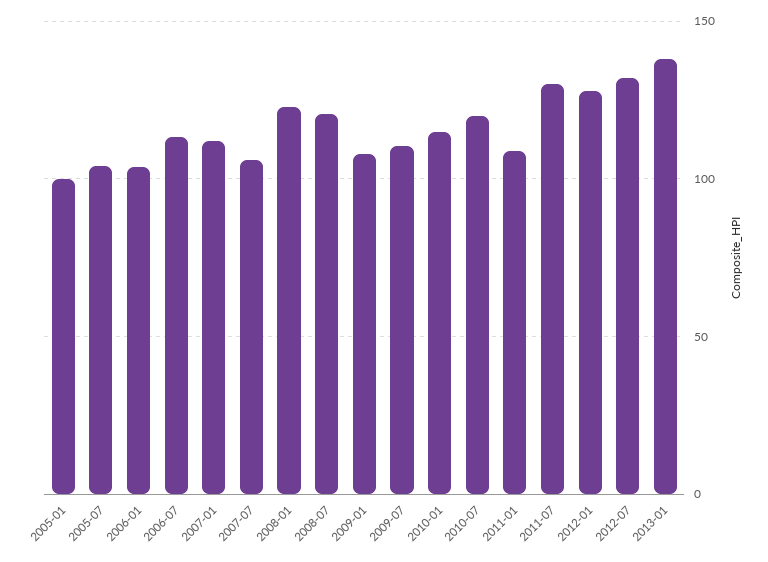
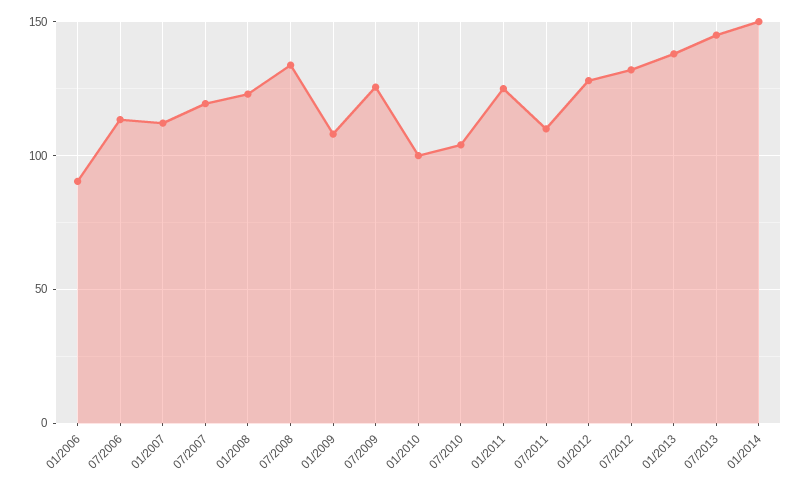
2005-01: 100 -> none
2005-07: 105 -> none
2006-01: 105 -> 90
2007-07: 105 -> 120
2008-07: 120 -> 135
2009-07: 110 -> 125
2010-01: 115 -> 100
2010-07: 120 -> 105
2011-01: 110 -> 125
2011-07: 130 -> 110
07/2013: none -> 145
01/2014: none -> 150

